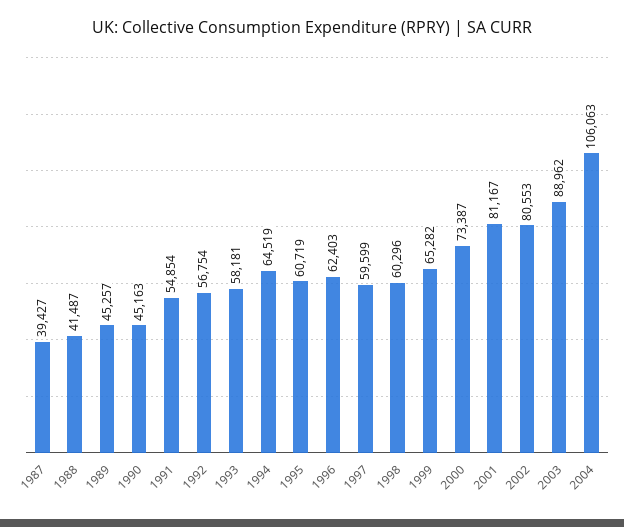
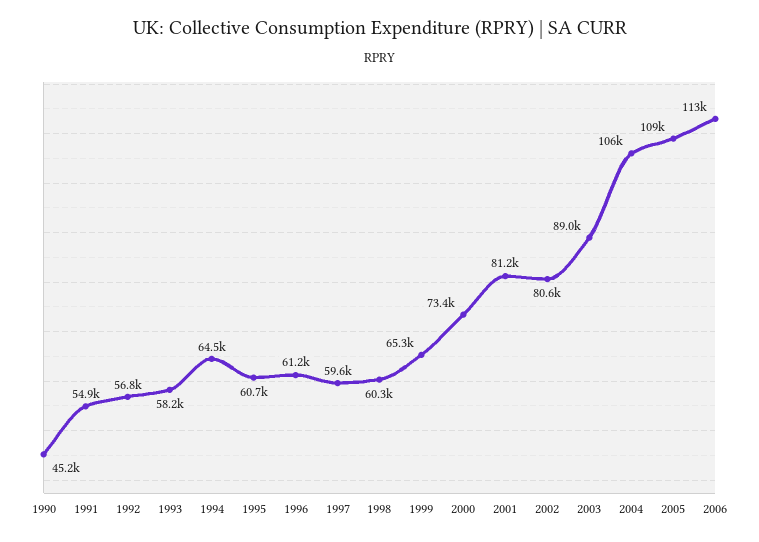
1987: 39427 -> none
1988: 41487 -> none
1989: 45257 -> none
1996: 62403 -> 61200
2005: none -> 109000
2006: none -> 113000

